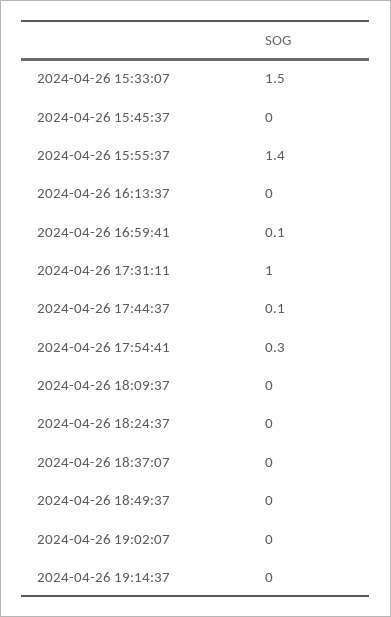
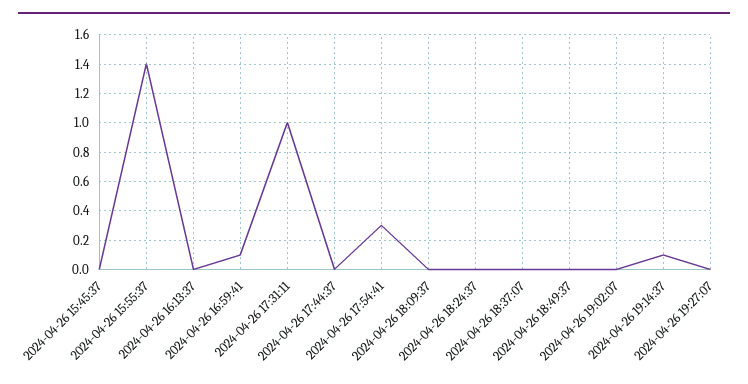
2024-04-26 15:33:07: 1.5 -> none
2024-04-26 17:44:37: 0.1 -> 0
2024-04-26 19:14:37: 0 -> 0.1
2024-04-26 19:27:07: none -> 0

